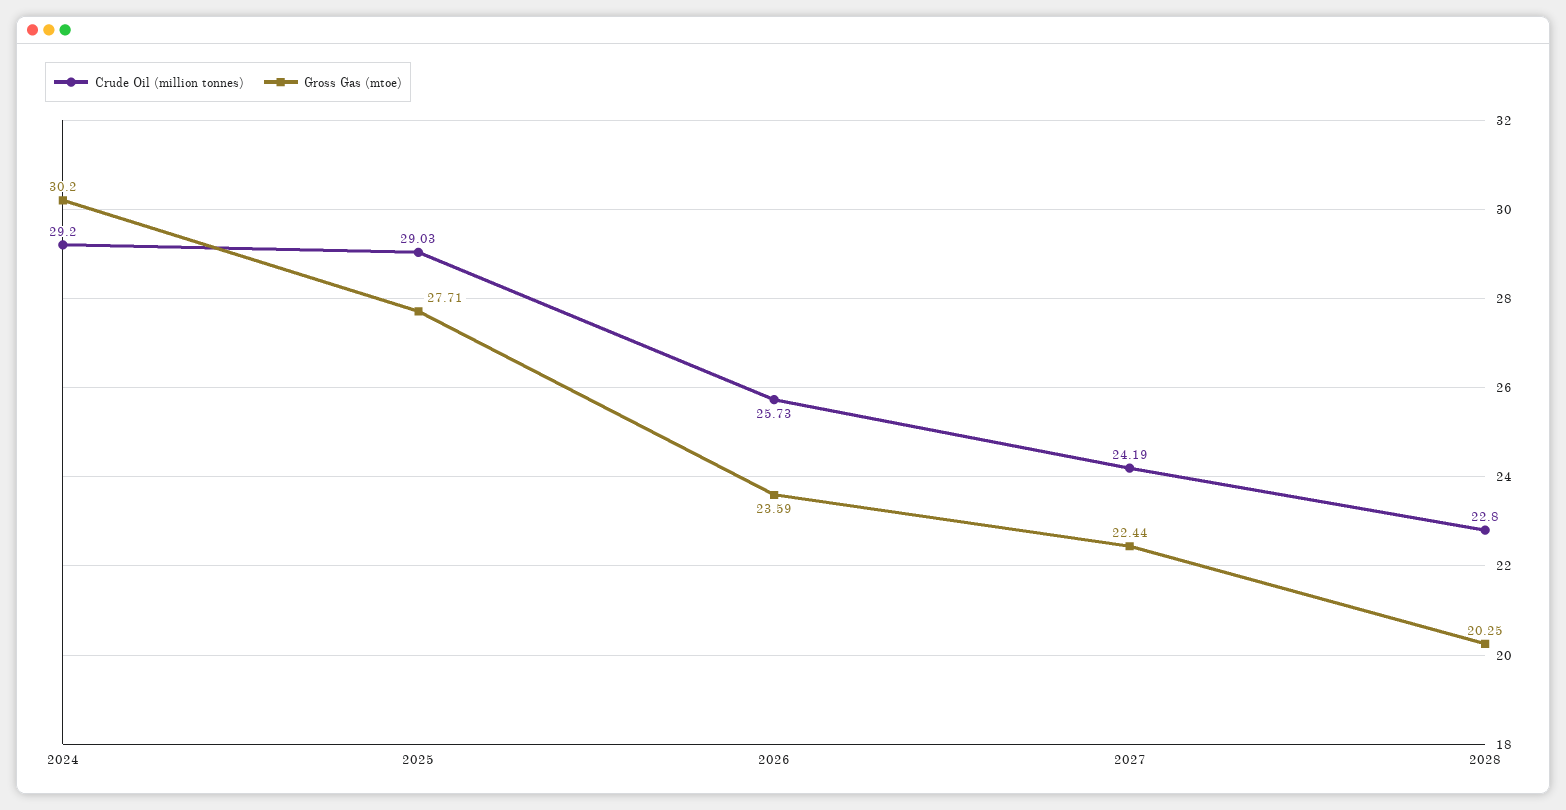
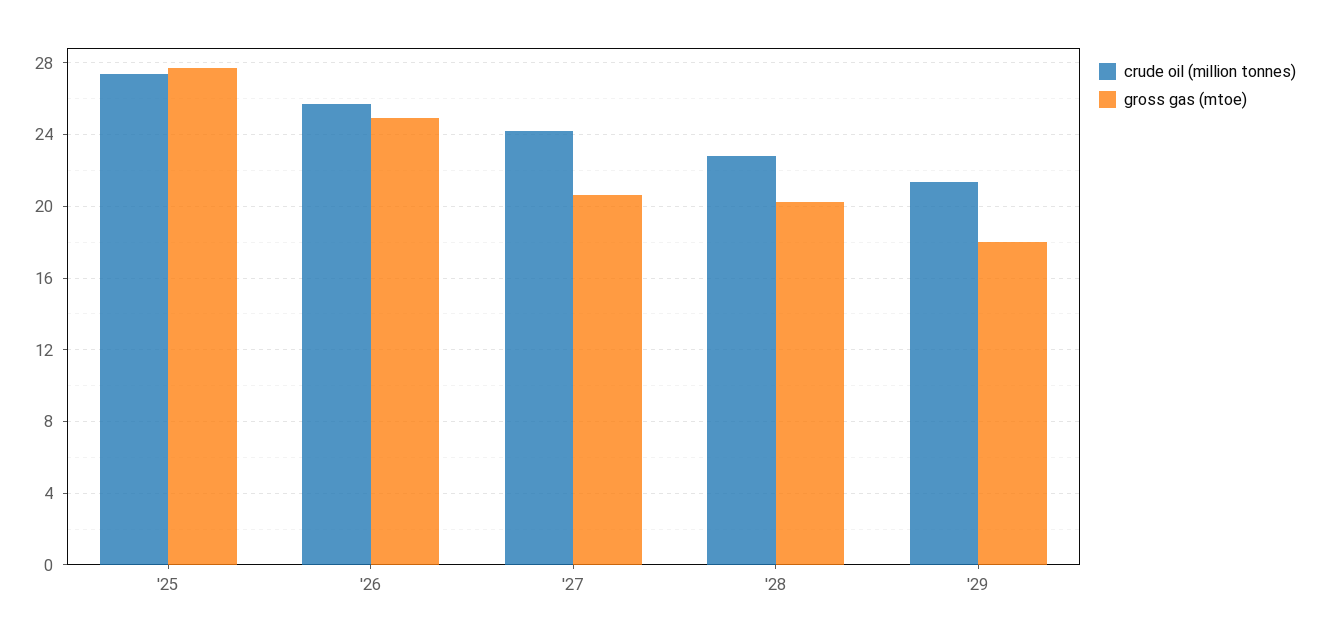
Crude Oil (million tonnes), 2024: 29.2 -> none
Gross Gas (mtoe), 2024: 30.2 -> none
Crude Oil (million tonnes), 2025: 29.03 -> 27.5
Gross Gas (mtoe), 2026: 23.59 -> 25
Gross Gas (mtoe), 2027: 22.44 -> 20.5
Crude Oil (million tonnes), '29: none -> 21.5
Gross Gas (mtoe), '29: none -> 18

